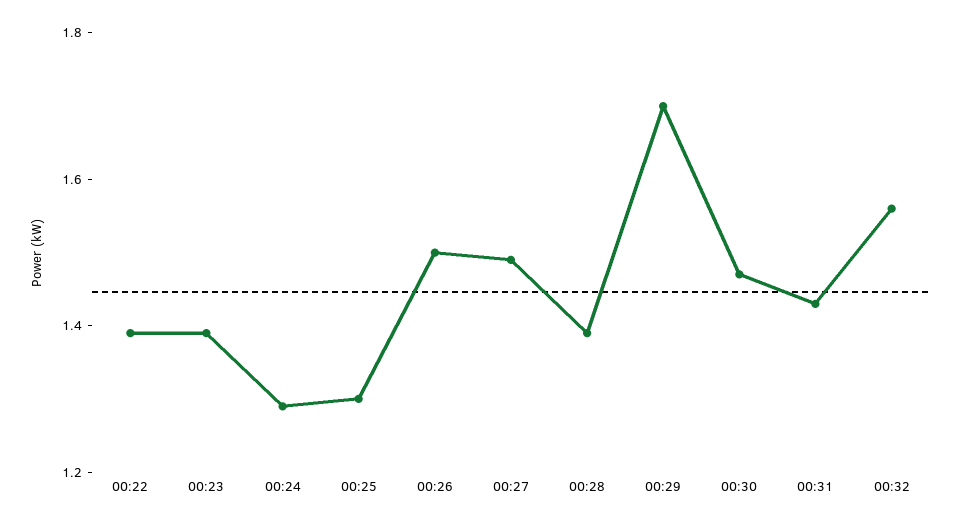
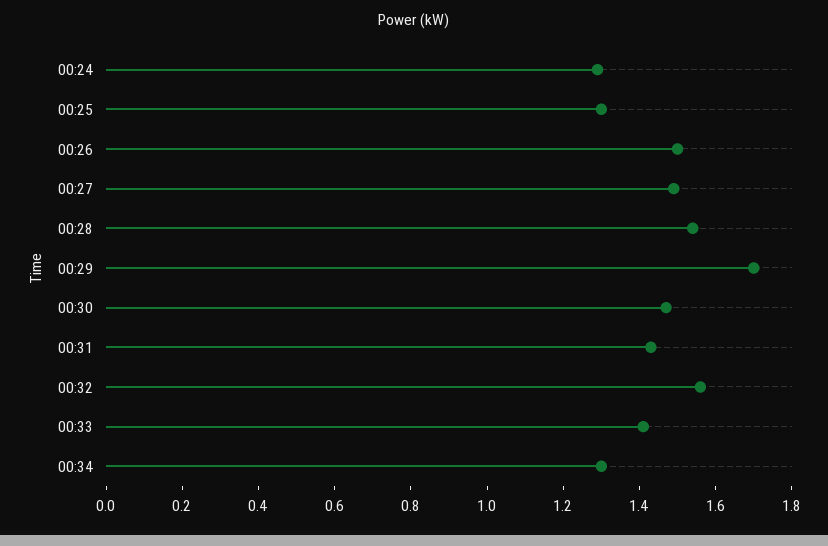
00:22: 1.4 -> none
00:23: 1.4 -> none
00:28: 1.4 -> 1.55
00:33: none -> 1.4
00:34: none -> 1.3

